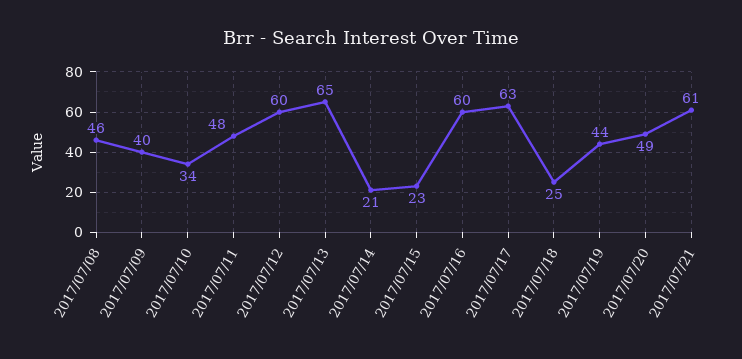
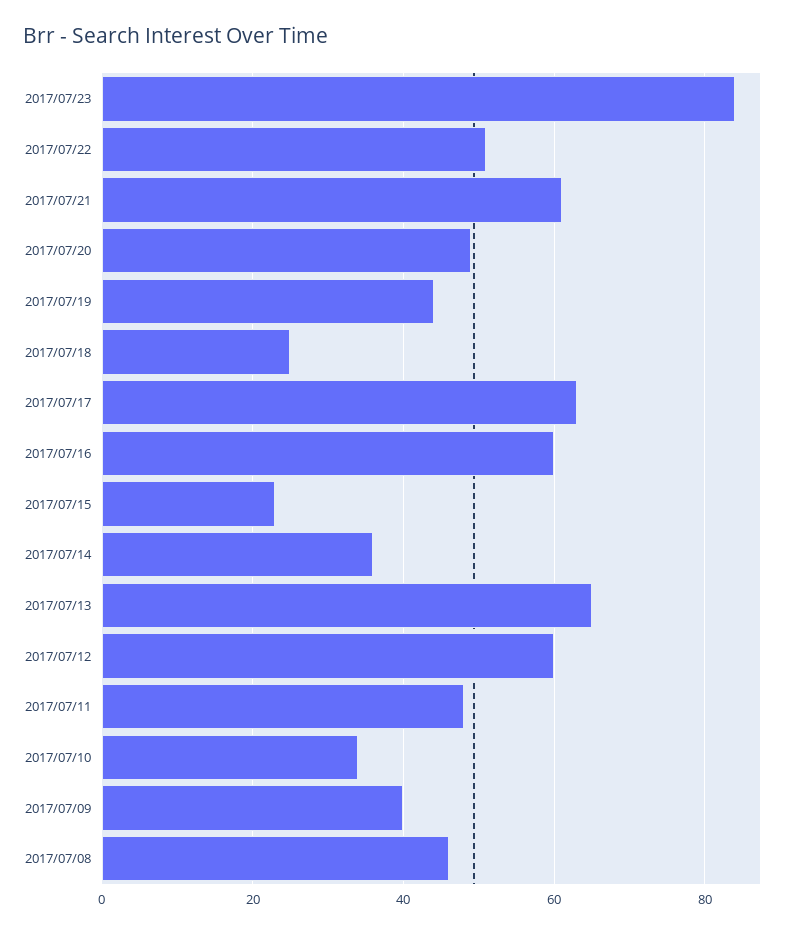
2017/07/14: 21 -> 35
2017/07/23: none -> 85
2017/07/22: none -> 50

